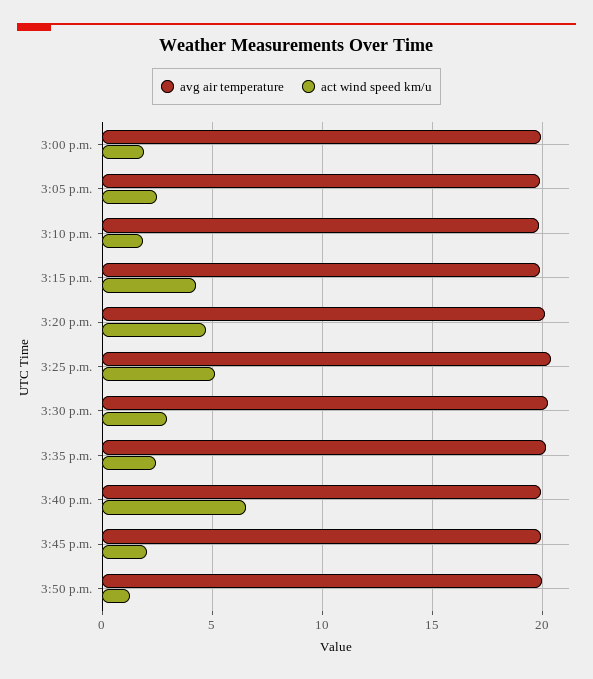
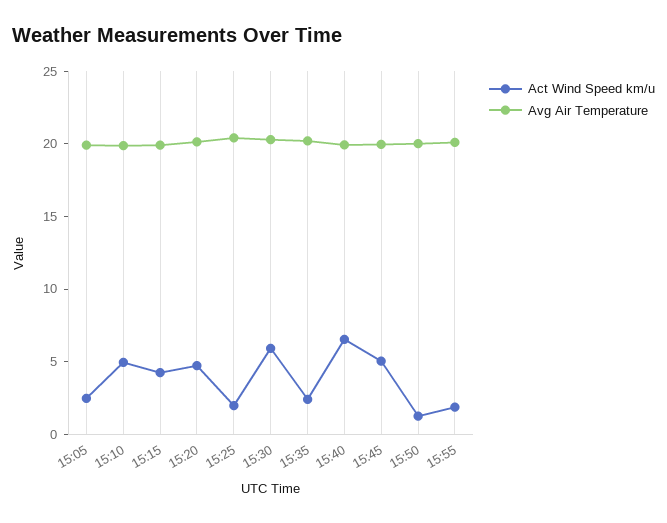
avg air temperature, 3:00 p.m.: 20 -> none
act wind speed km/u, 3:00 p.m.: 2 -> none
act wind speed km/u, 3:10 p.m.: 2 -> 5
act wind speed km/u, 3:25 p.m.: 5 -> 2
act wind speed km/u, 3:30 p.m.: 3 -> 6
act wind speed km/u, 3:45 p.m.: 2 -> 5
act wind speed km/u, 15:55: none -> 2
avg air temperature, 15:55: none -> 20

